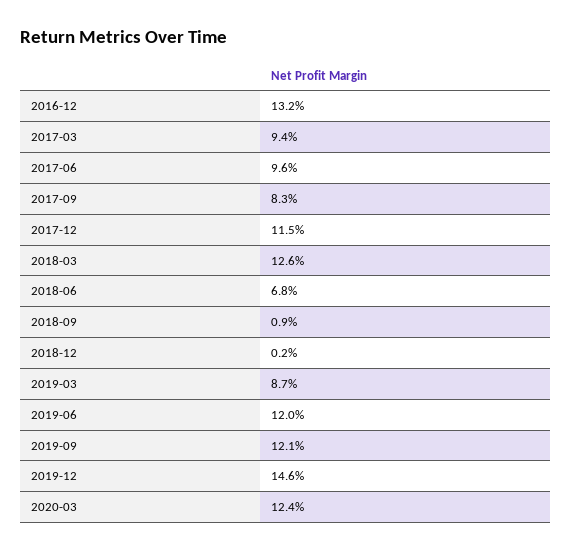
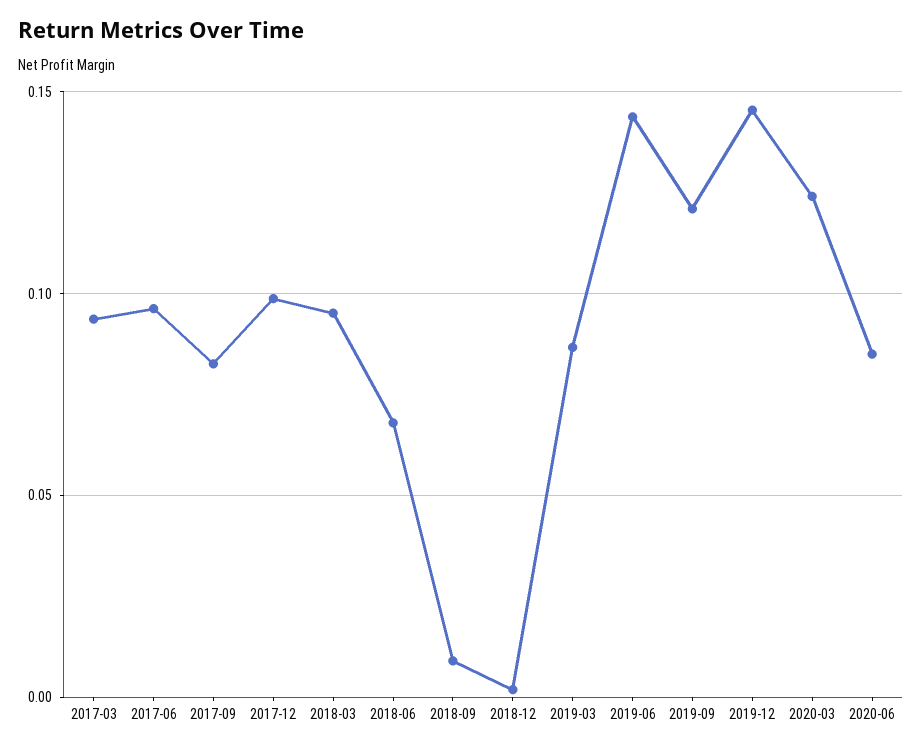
2016-12: 0.132 -> none
2017-12: 0.115 -> 0.1
2018-03: 0.126 -> 0.095
2019-06: 0.12 -> 0.145
2020-06: none -> 0.085

